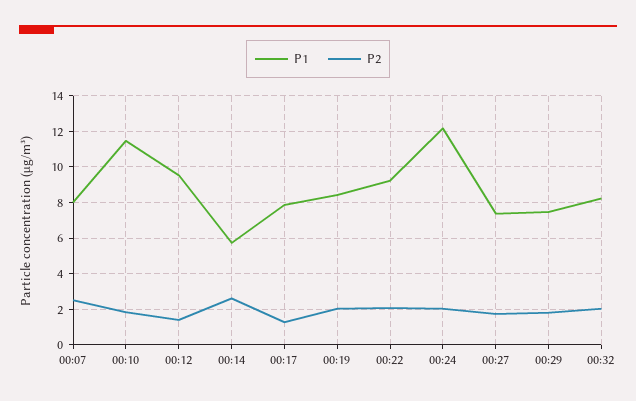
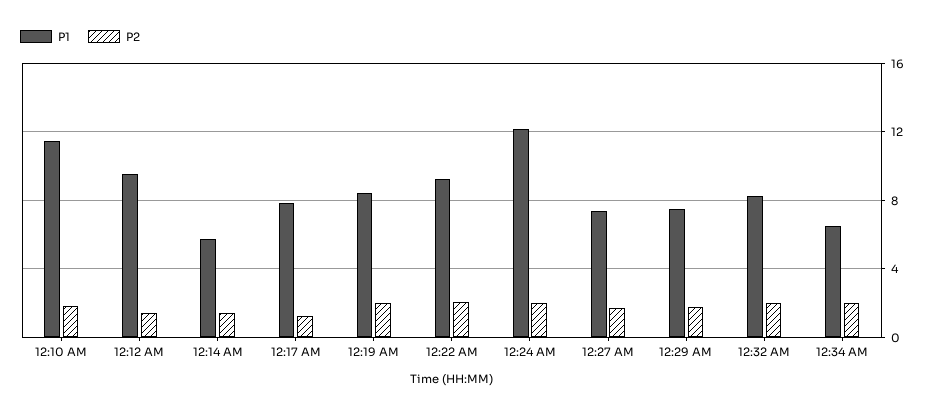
P1, 00:07: 8 -> none
P2, 00:07: 2.5 -> none
P2, 00:14: 2.5 -> 1.5
P1, 12:34 AM: none -> 6.5
P2, 12:34 AM: none -> 2

